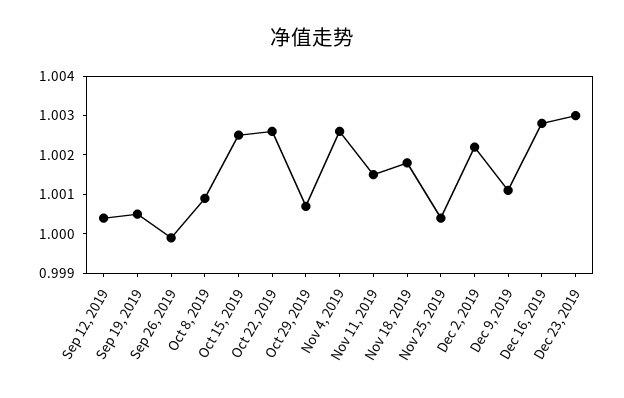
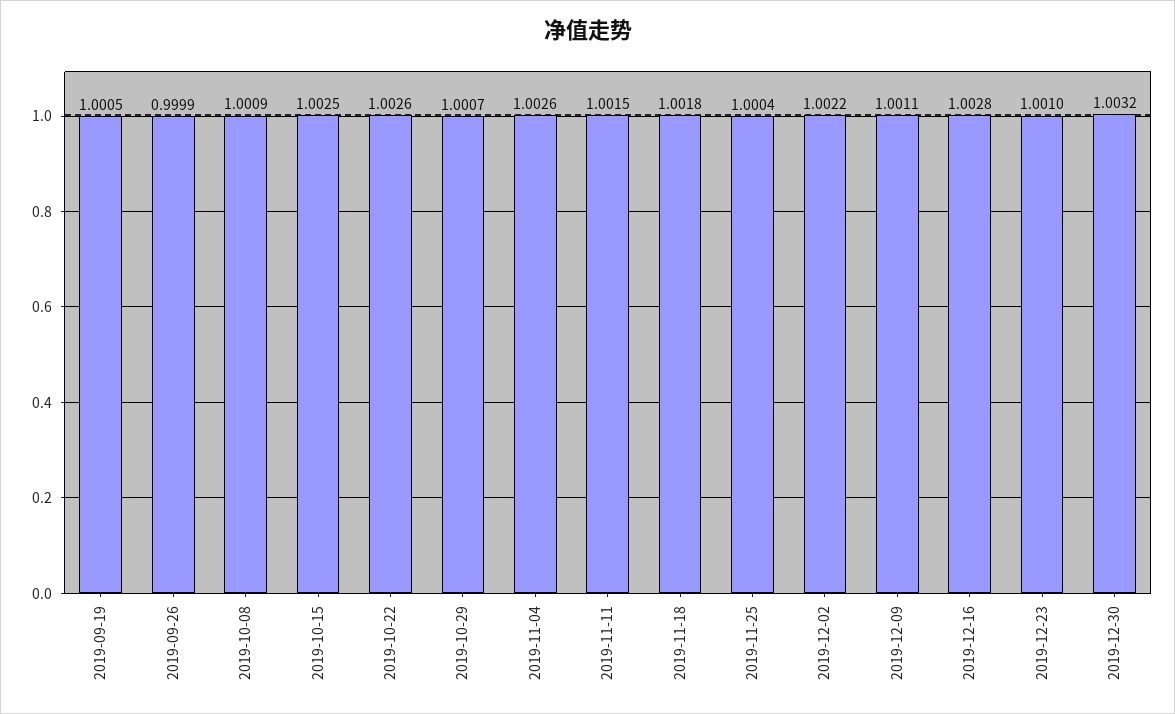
Sep 12, 2019: 1.0005 -> none
Dec 23, 2019: 1.003 -> 1.001
2019-12-30: none -> 1.0032

